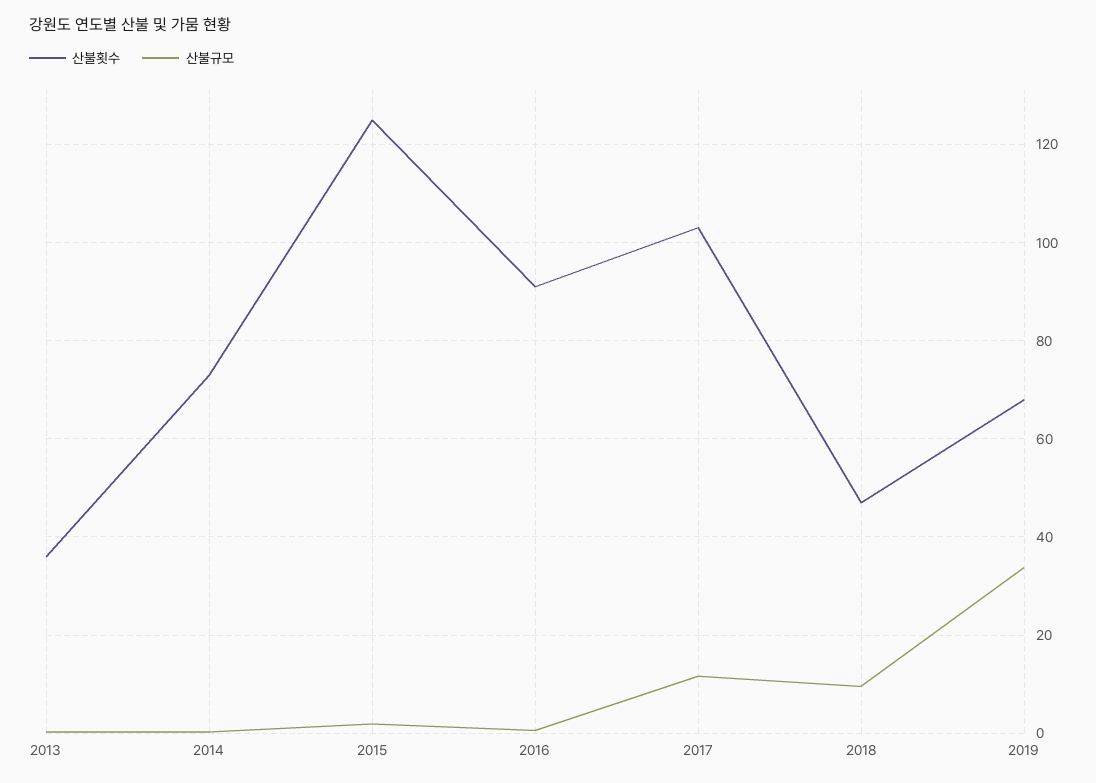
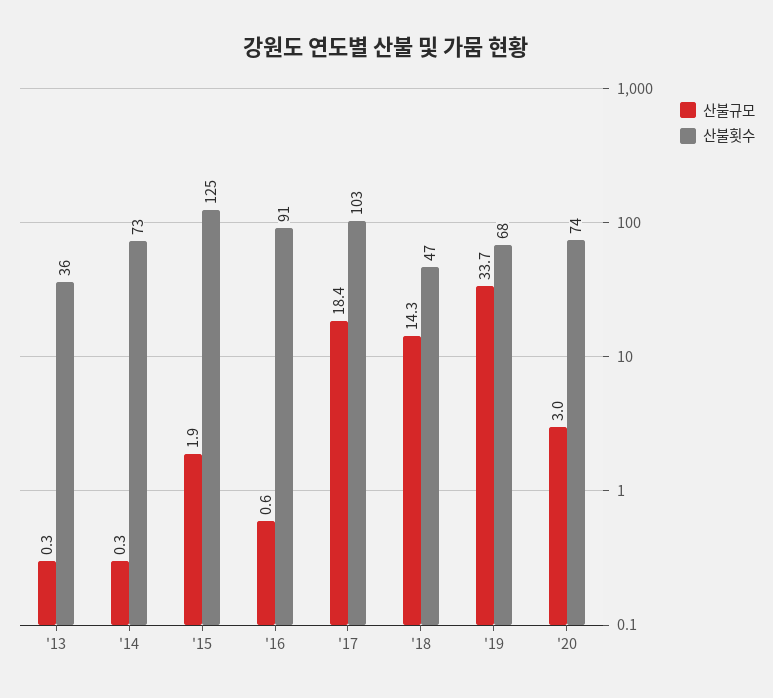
산불규모, 2017: 12 -> 18.4
산불규모, 2018: 10 -> 14.3
산불규모, '20: none -> 3
산불횟수, '20: none -> 74

